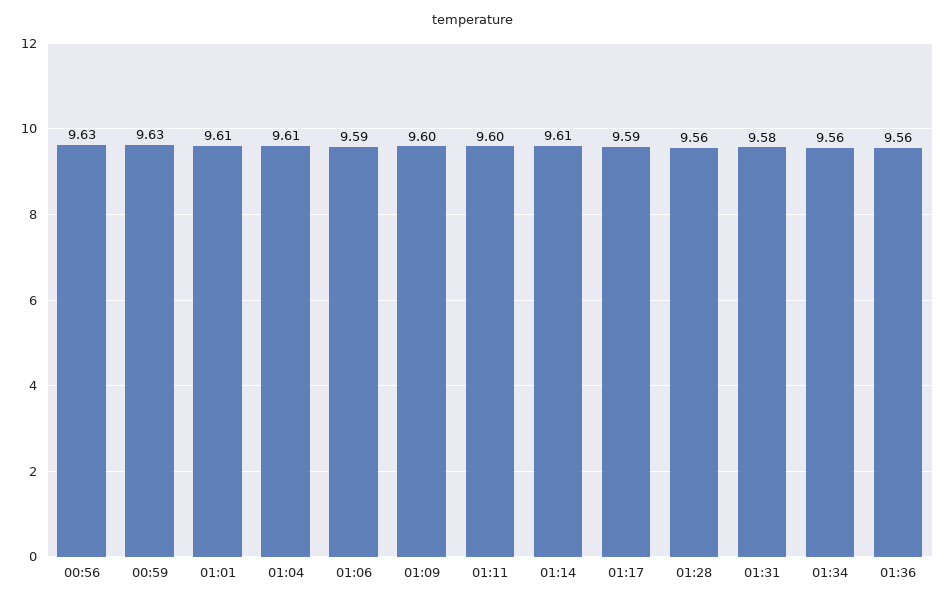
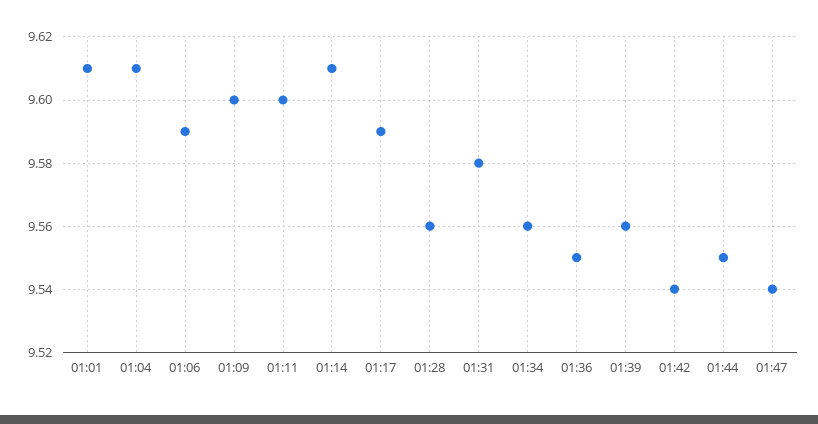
00:56: 9.63 -> none
00:59: 9.63 -> none
01:36: 9.56 -> 9.55
01:39: none -> 9.56
01:42: none -> 9.54
01:44: none -> 9.55
01:47: none -> 9.54

